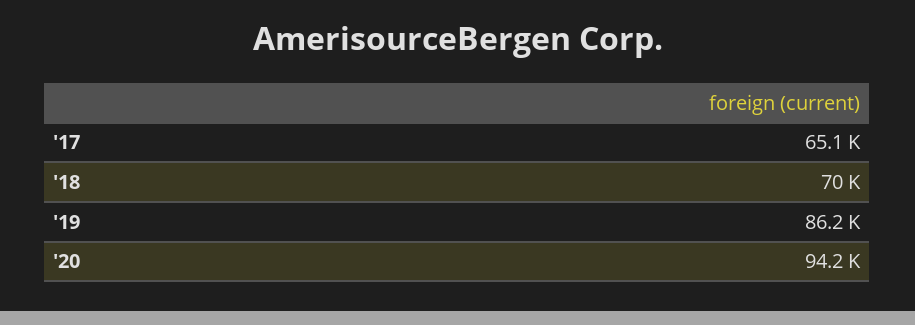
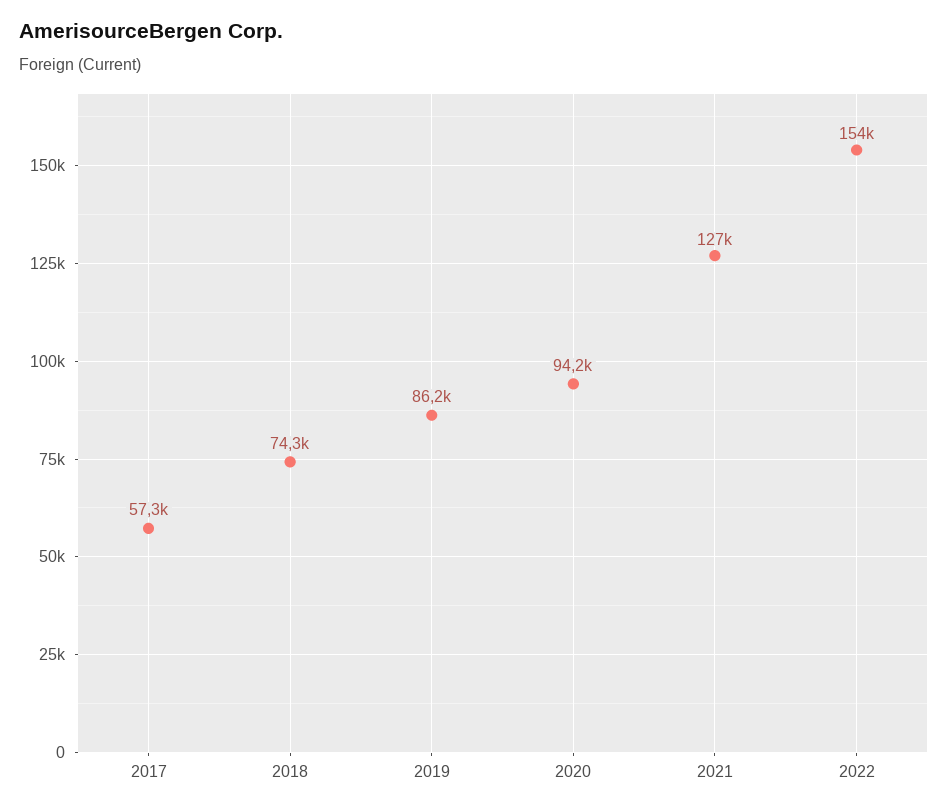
'17: 65100 -> 57300
'18: 70000 -> 74300
2021: none -> 127000
2022: none -> 154000

